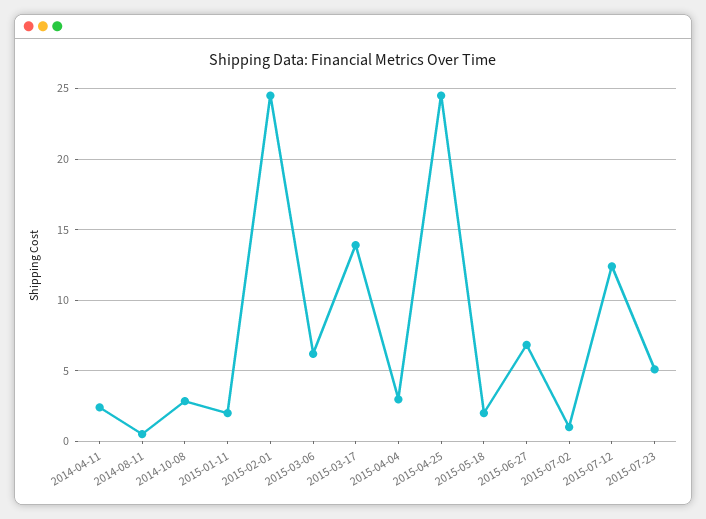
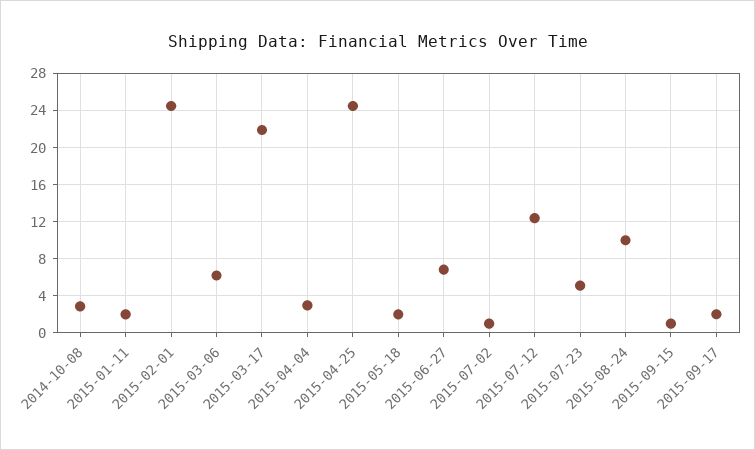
2014-04-11: 2.5 -> none
2014-08-11: 0.5 -> none
2015-03-17: 14 -> 22
2015-08-24: none -> 10
2015-09-15: none -> 1
2015-09-17: none -> 2

